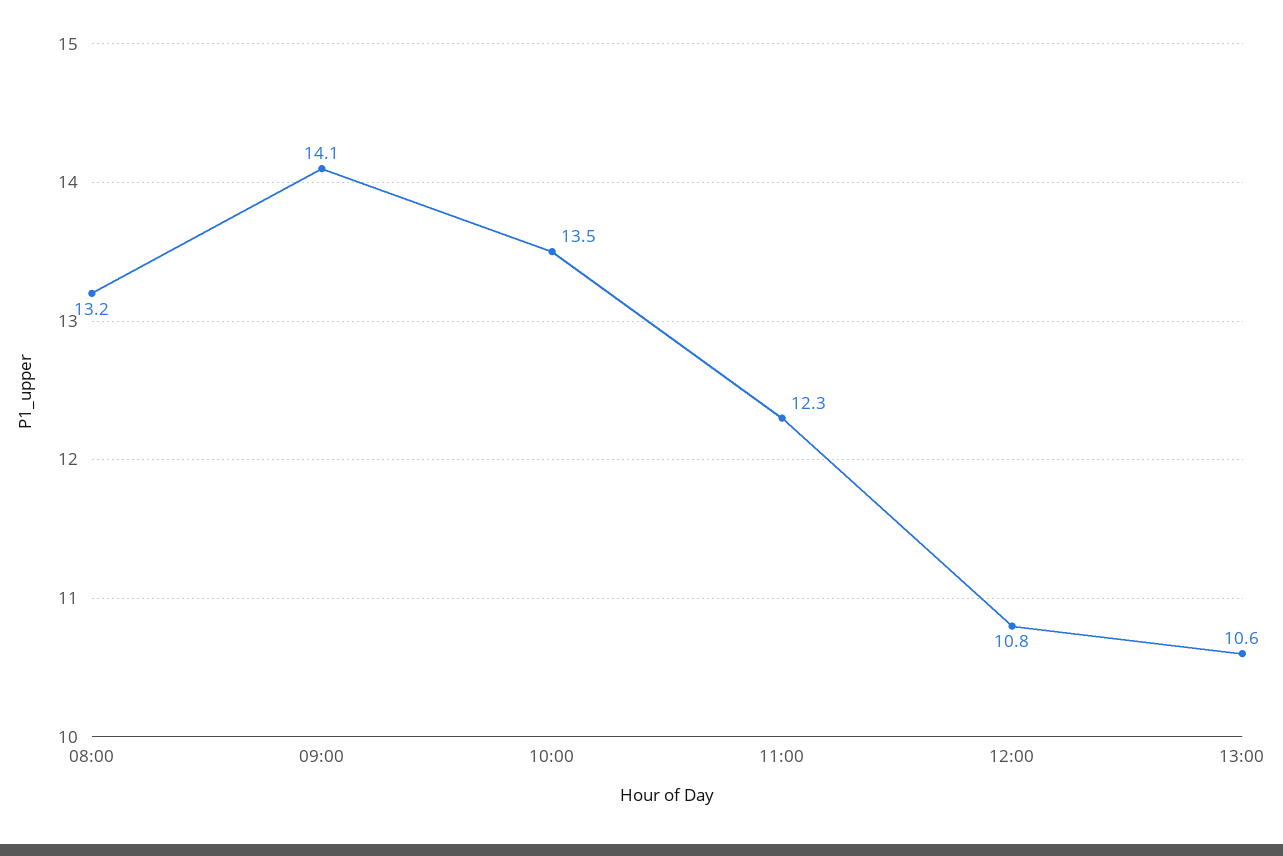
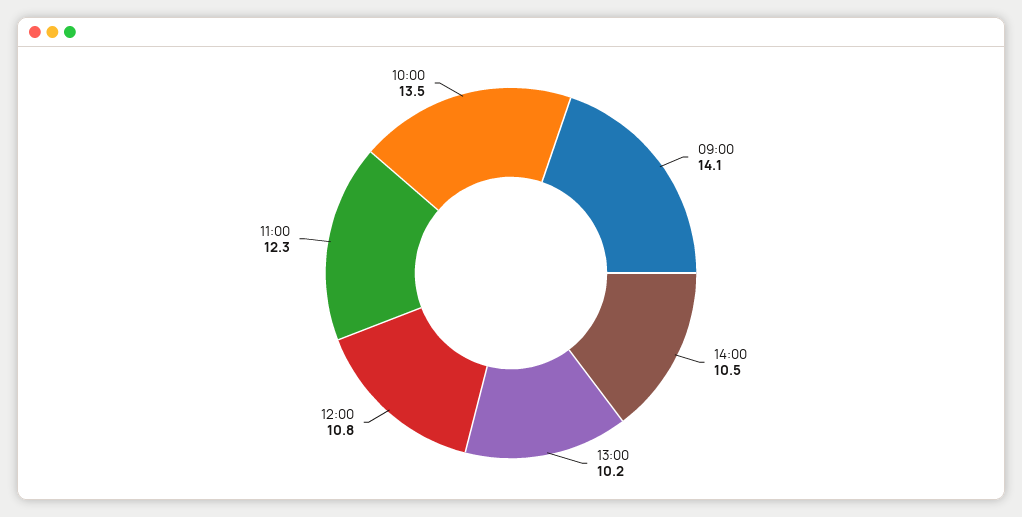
08:00: 13.2 -> none
13:00: 10.6 -> 10.2
14:00: none -> 10.5

